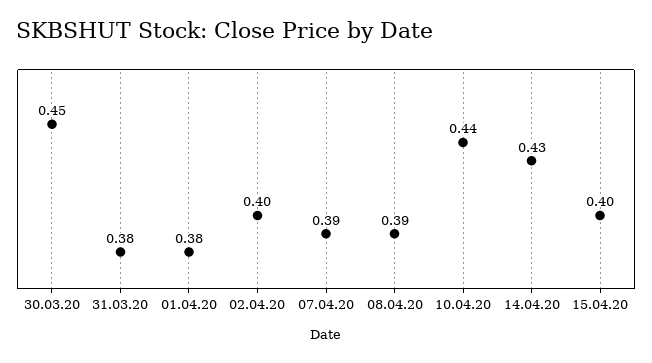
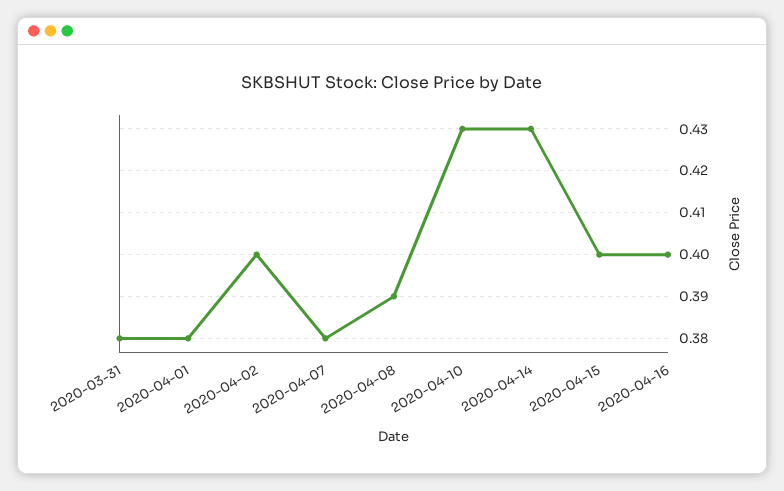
30.03.20: 0.45 -> none
07.04.20: 0.39 -> 0.38
10.04.20: 0.44 -> 0.43
2020-04-16: none -> 0.4

